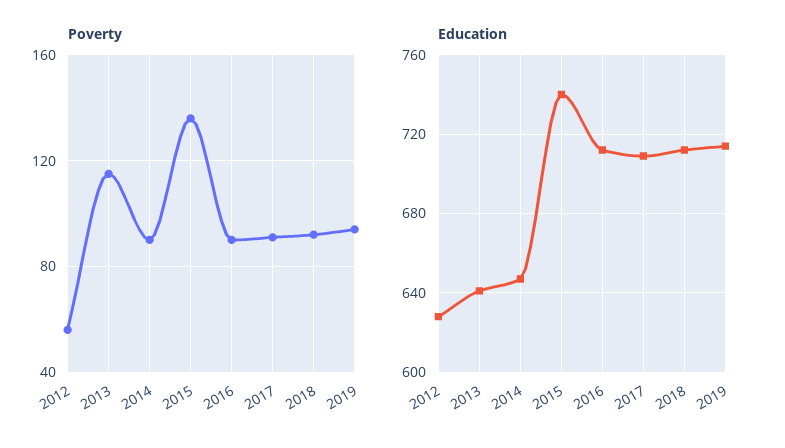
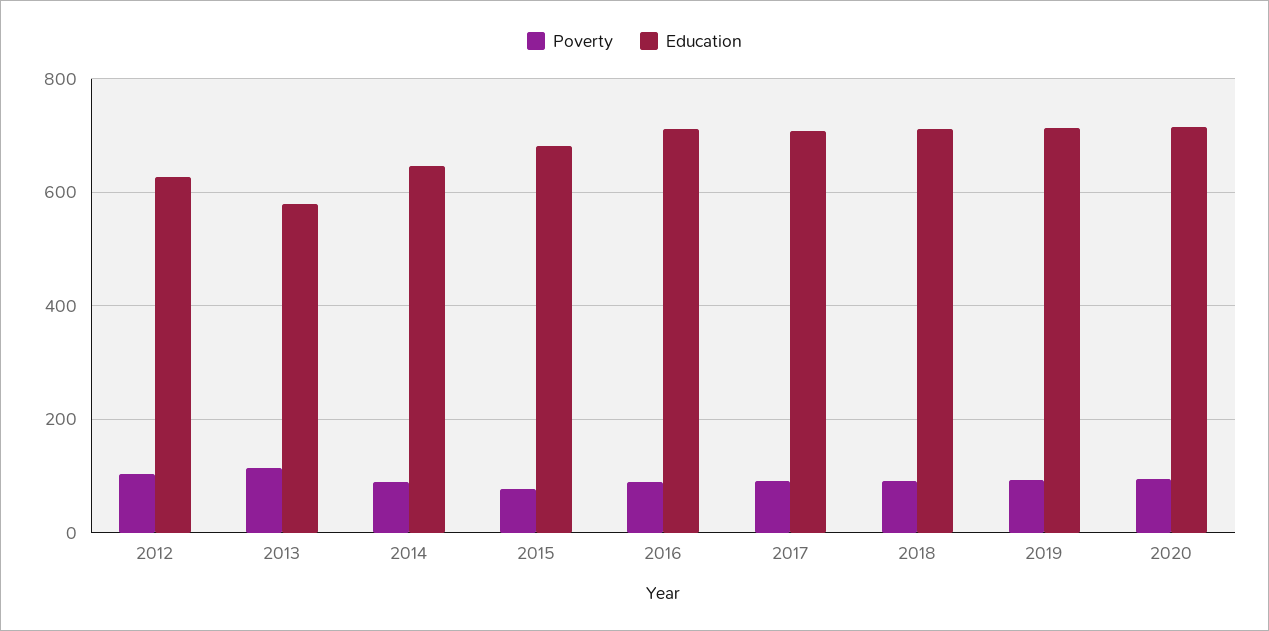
Poverty, 2012: 55 -> 100
Poverty, 2015: 135 -> 80
Education, 2013: 640 -> 580
Education, 2015: 740 -> 680
Poverty, 2020: none -> 100
Education, 2020: none -> 720

